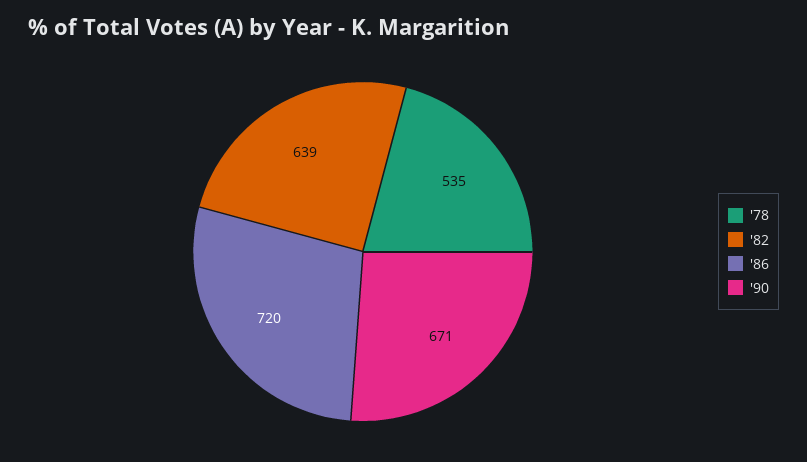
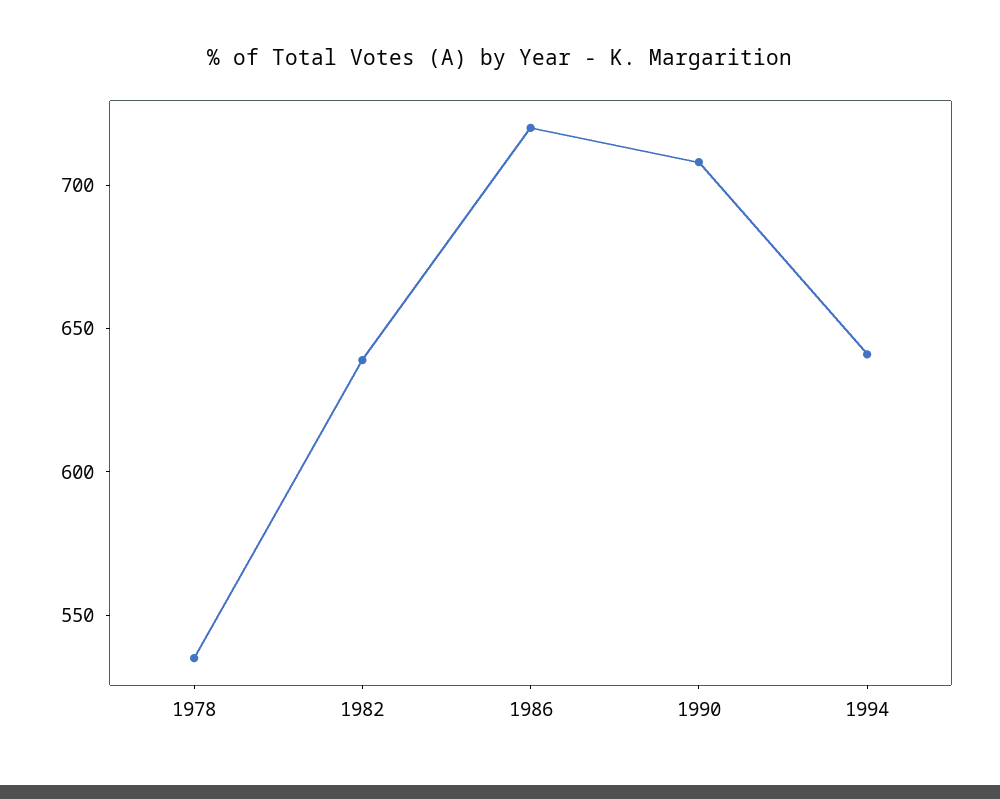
'90: 671 -> 710
1994: none -> 640

